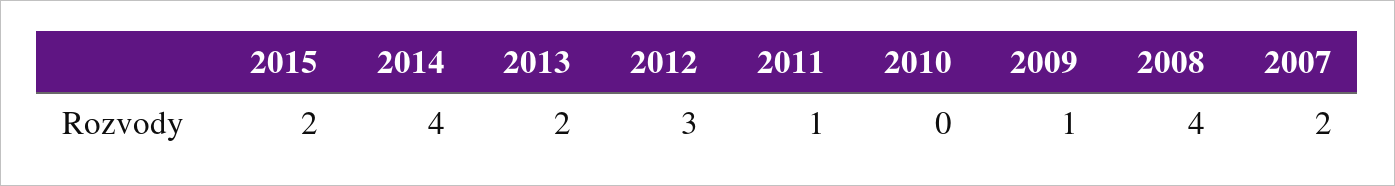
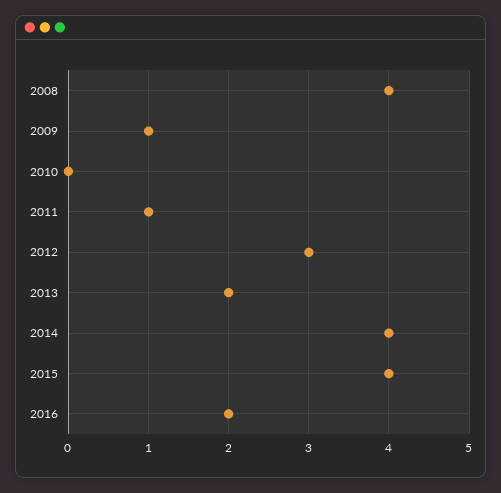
2015: 2 -> 4
2007: 2 -> none
2016: none -> 2

